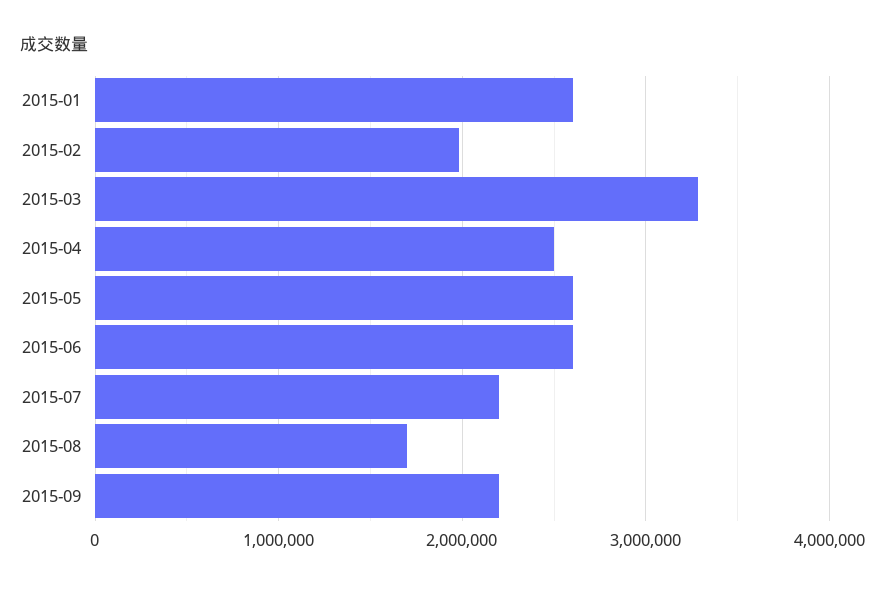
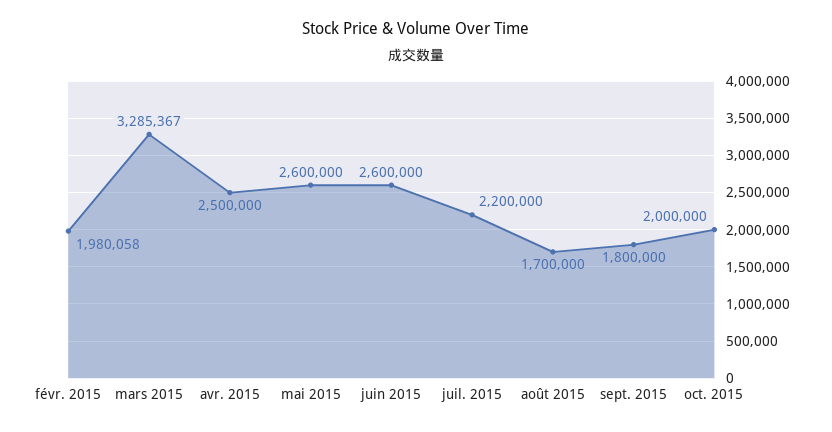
2015-01: 2600000 -> none
2015-09: 2200000 -> 1800000
oct. 2015: none -> 2000000

